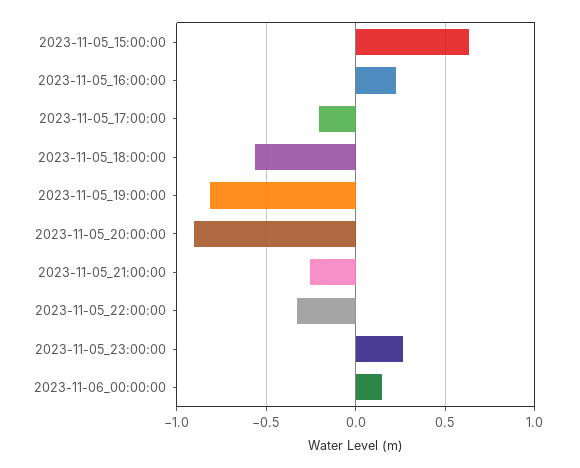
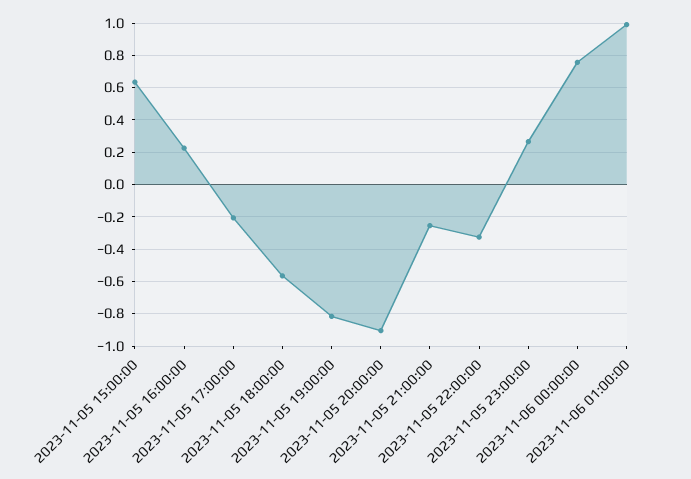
2023-11-06_00:00:00: 0.15 -> 0.75
2023-11-06 01:00:00: none -> 1

